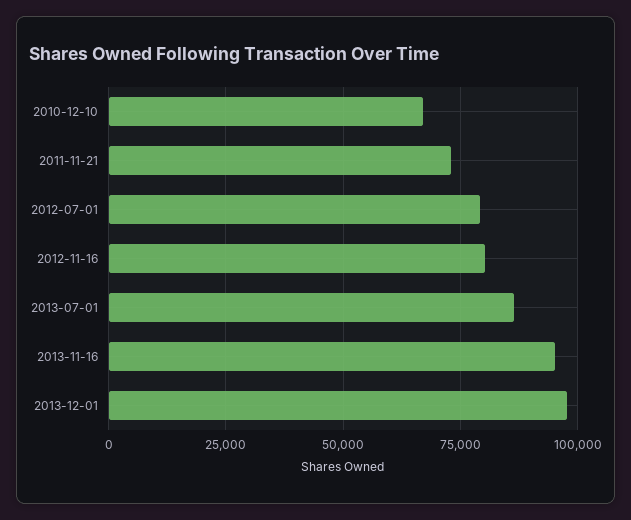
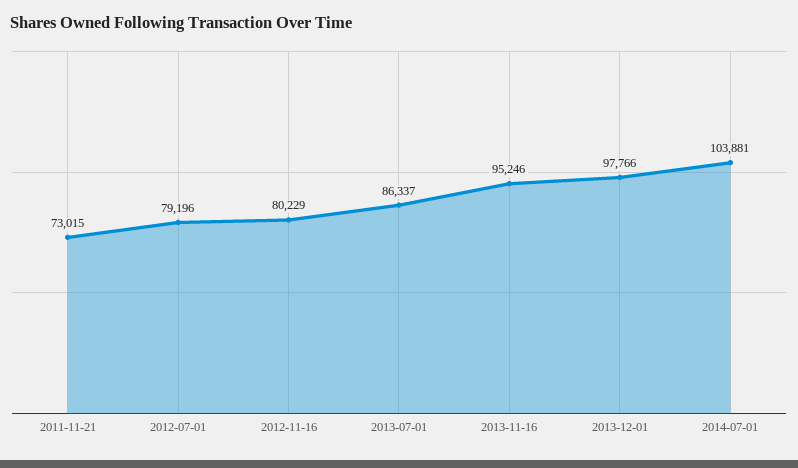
2010-12-10: 67500 -> none
2014-07-01: none -> 103881

